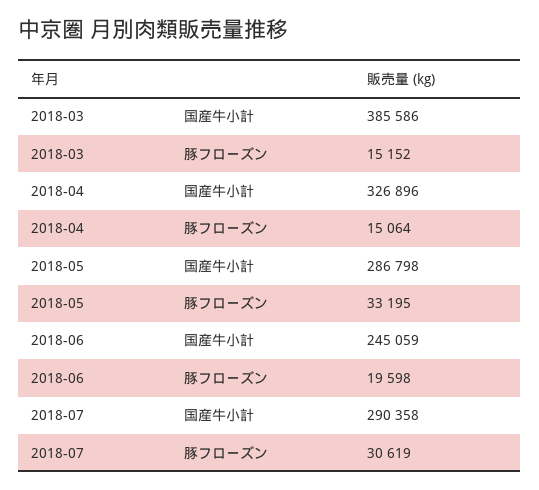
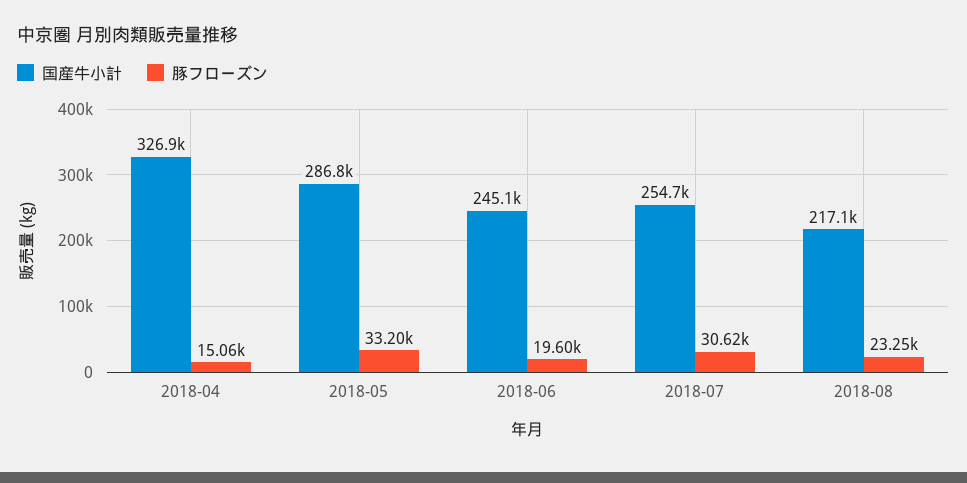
国産牛小計, 2018-03: 385586 -> none
豚フローズン, 2018-03: 15152 -> none
国産牛小計, 2018-07: 290358 -> 254700
国産牛小計, 2018-08: none -> 217100
豚フローズン, 2018-08: none -> 23250

